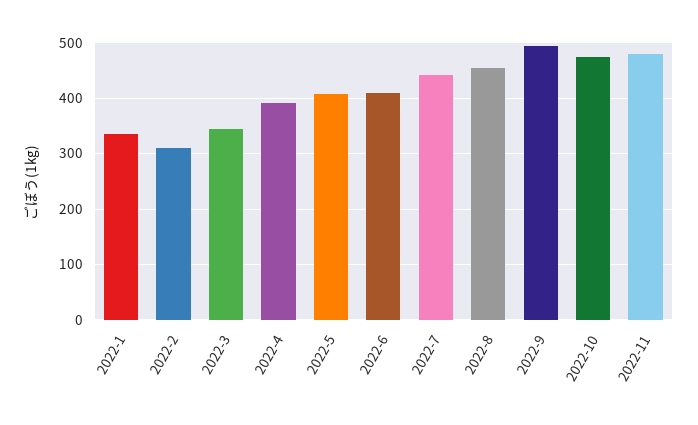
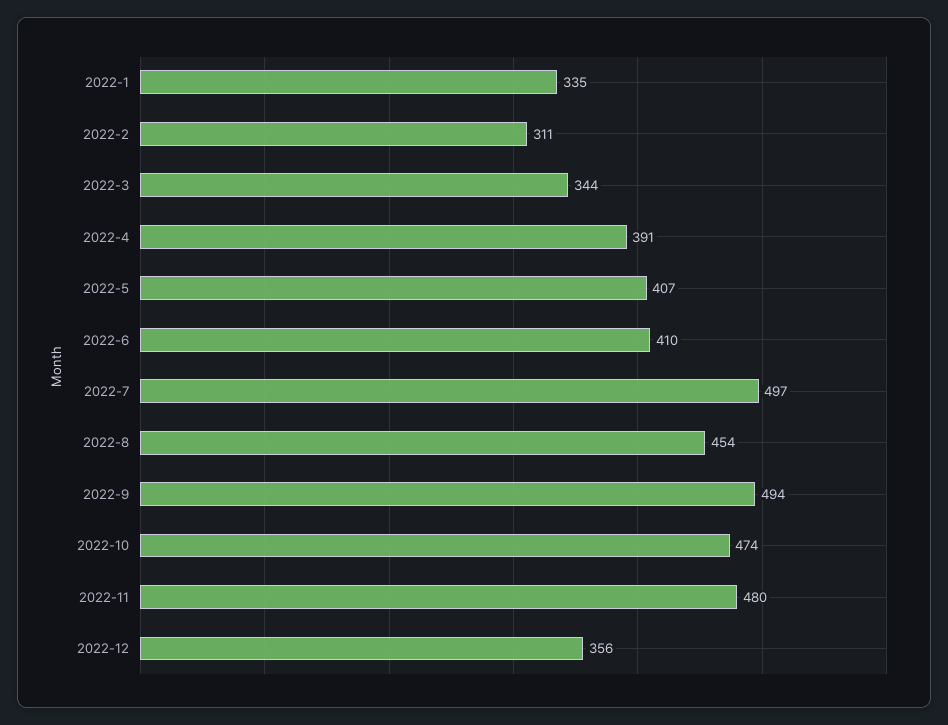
2022-7: 440 -> 497
2022-12: none -> 356

